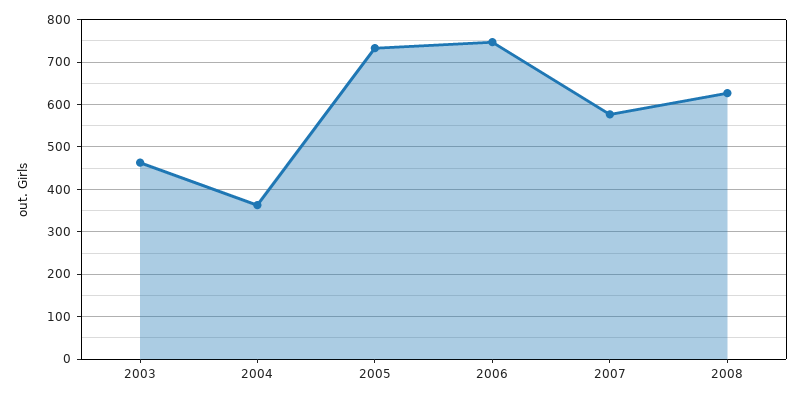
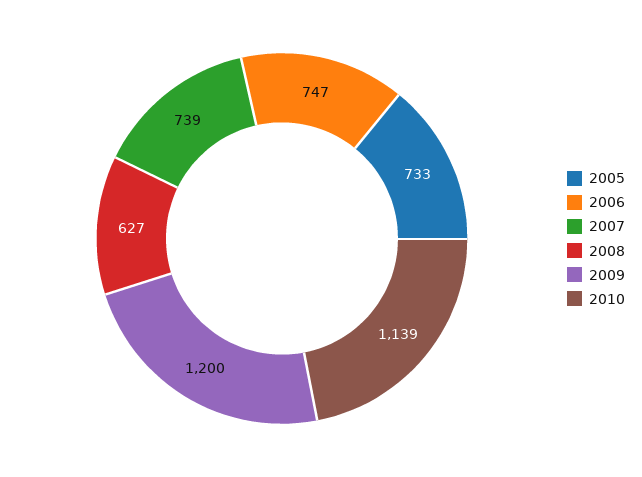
2003: 460 -> none
2004: 360 -> none
2007: 580 -> 739
2009: none -> 1200
2010: none -> 1139

